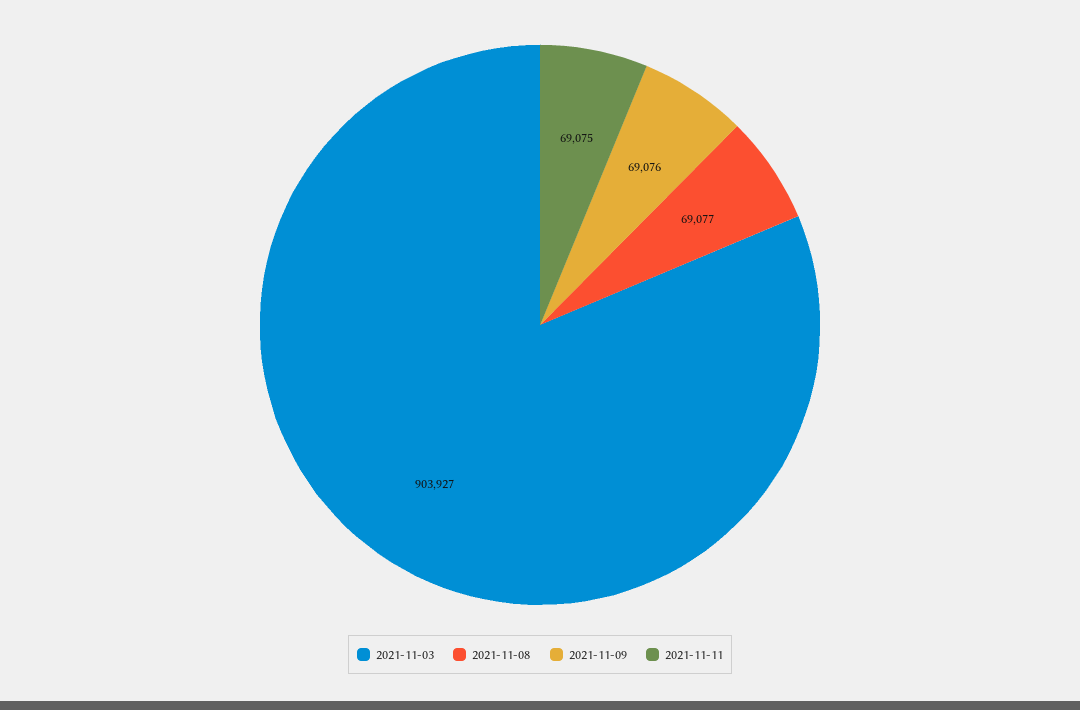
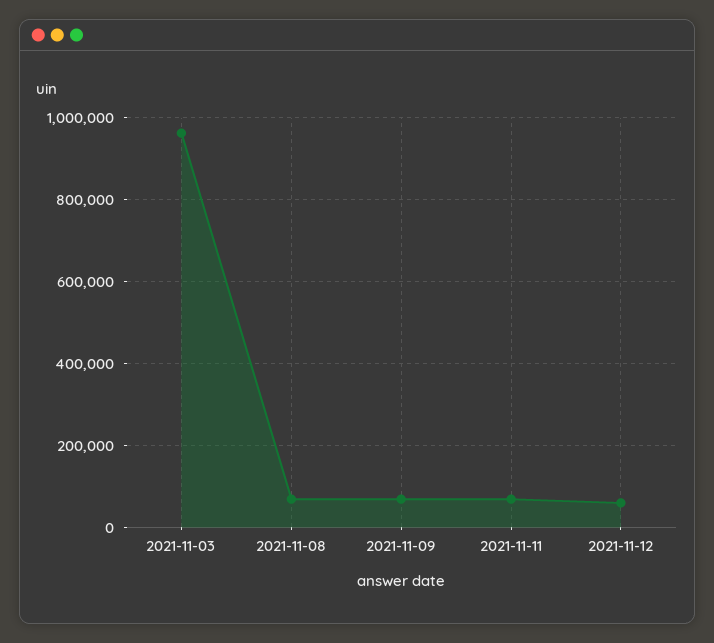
2021-11-03: 903927 -> 960000
2021-11-12: none -> 60000

